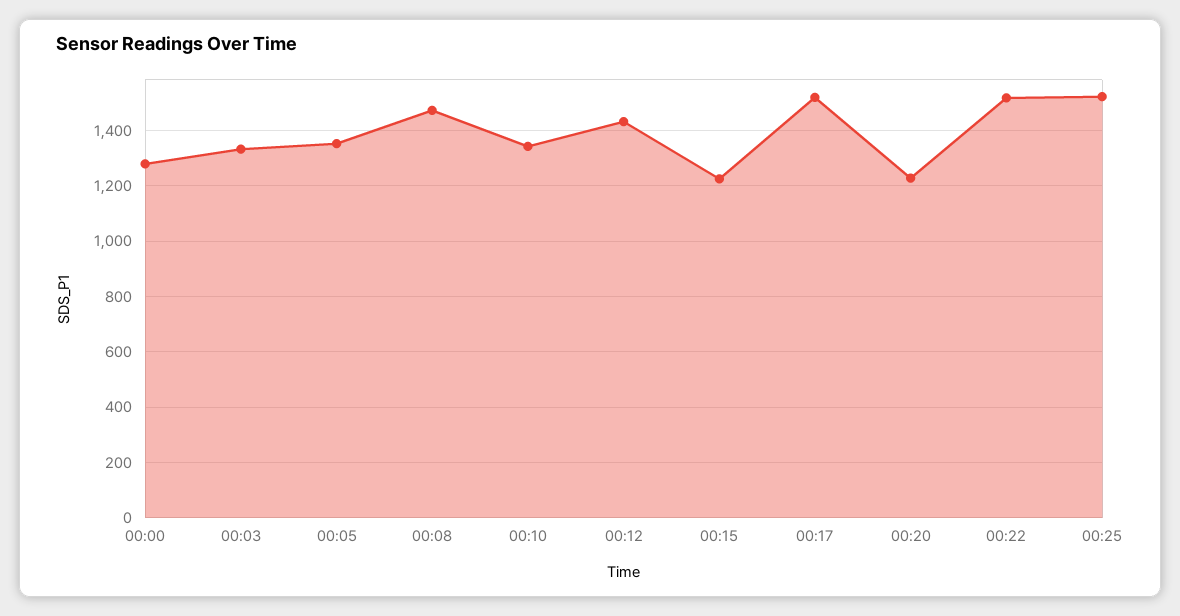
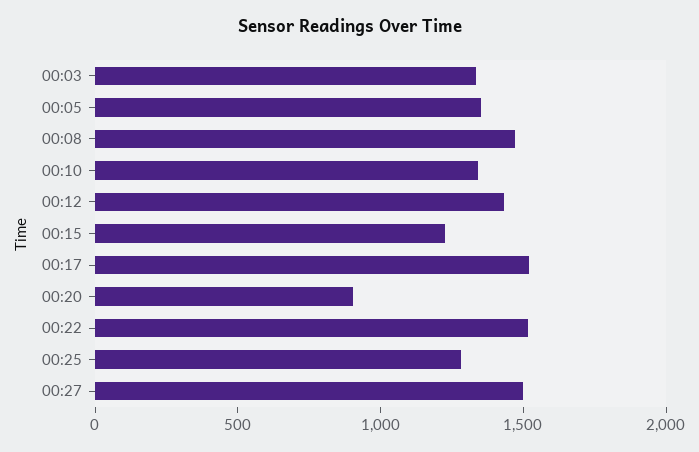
00:00: 1275 -> none
00:20: 1225 -> 900
00:25: 1525 -> 1300
00:27: none -> 1500

